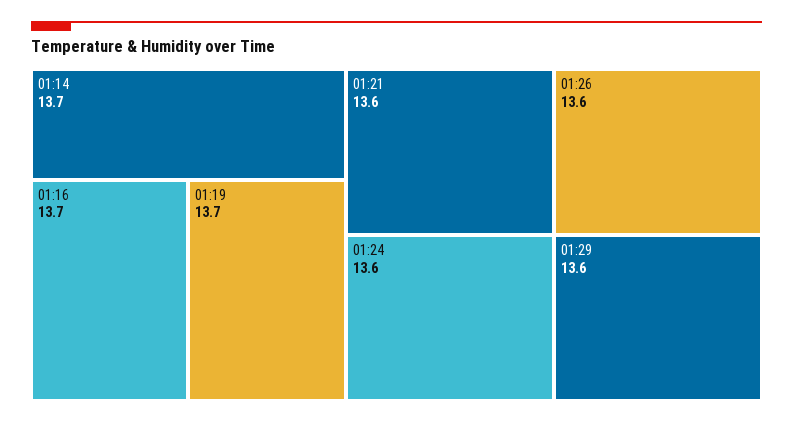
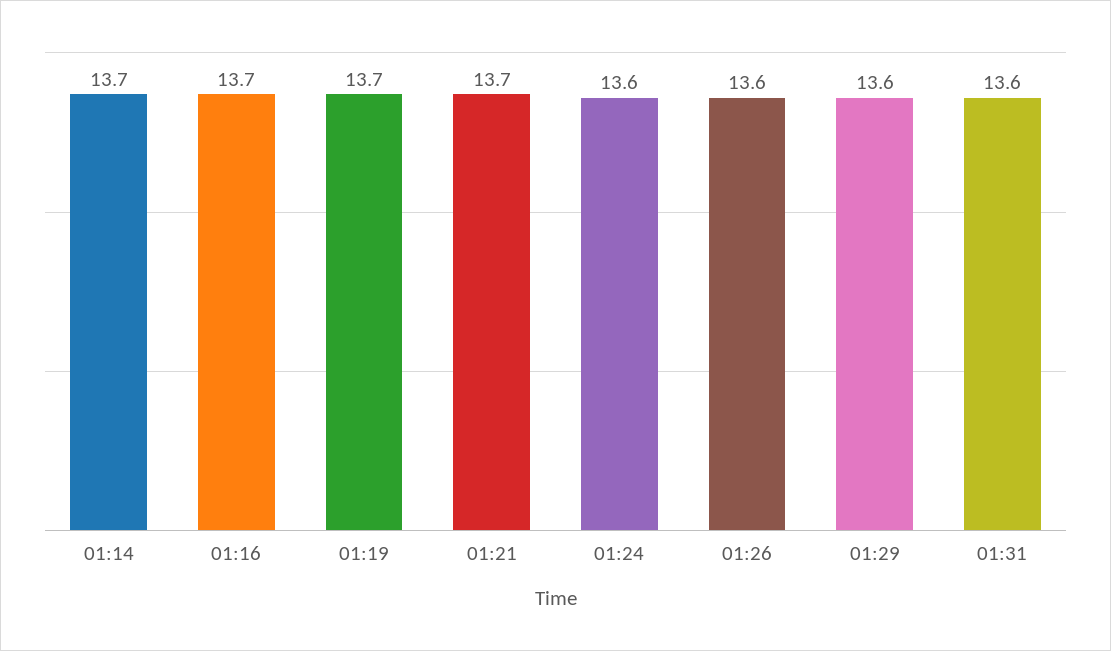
01:21: 13.6 -> 13.7
01:31: none -> 13.6

